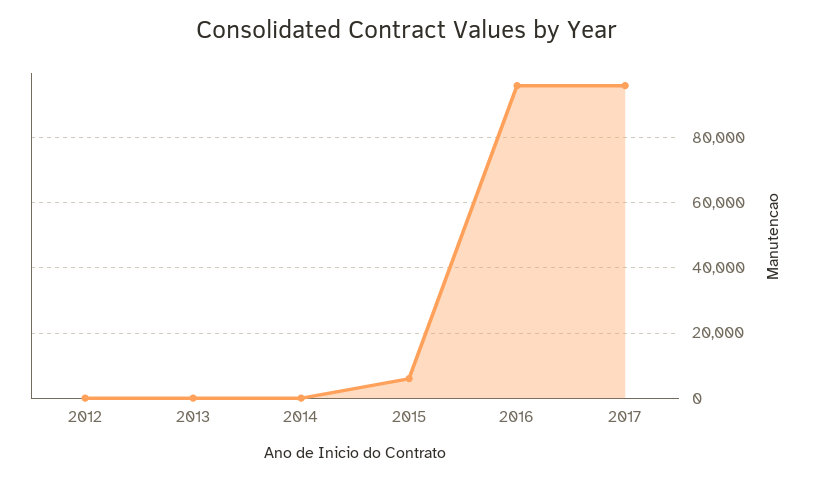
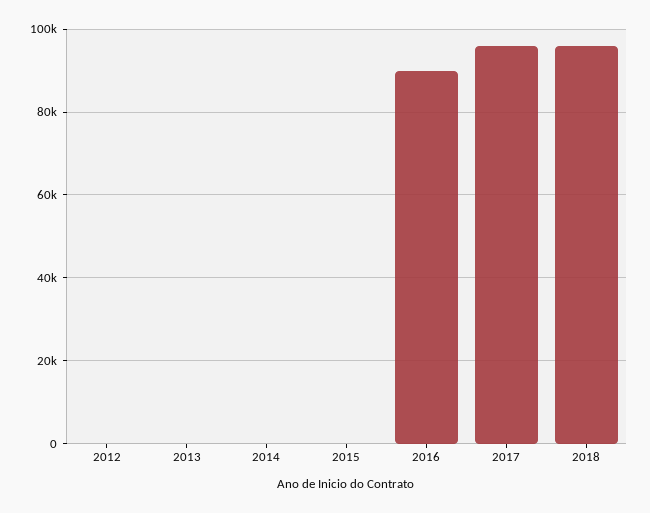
2015: 6000 -> 0
2016: 96000 -> 90000
2018: none -> 96000

